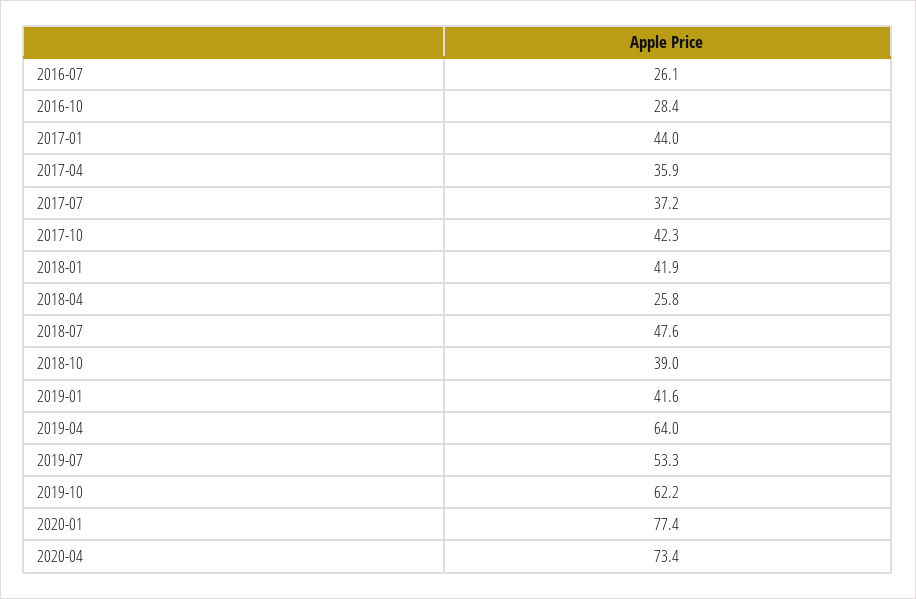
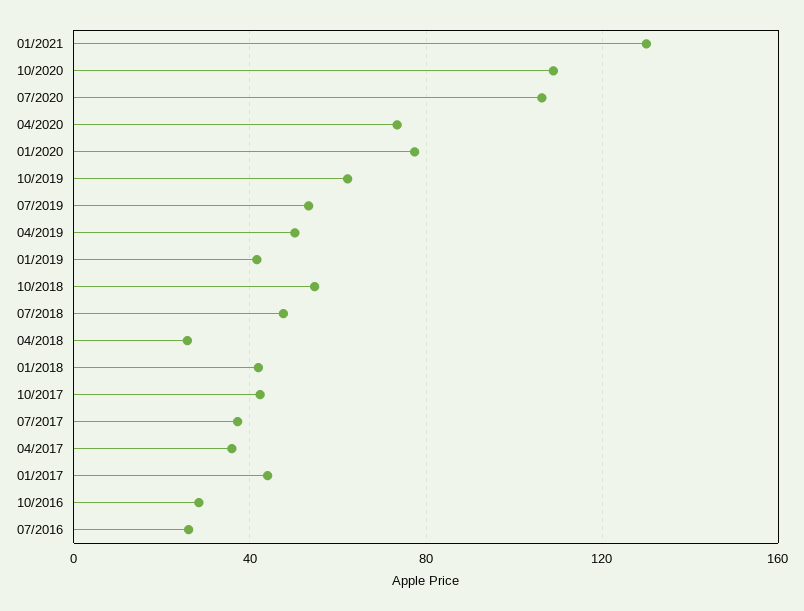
2018-10: 39 -> 55
2019-04: 64 -> 50
01/2021: none -> 130
10/2020: none -> 110
07/2020: none -> 105

